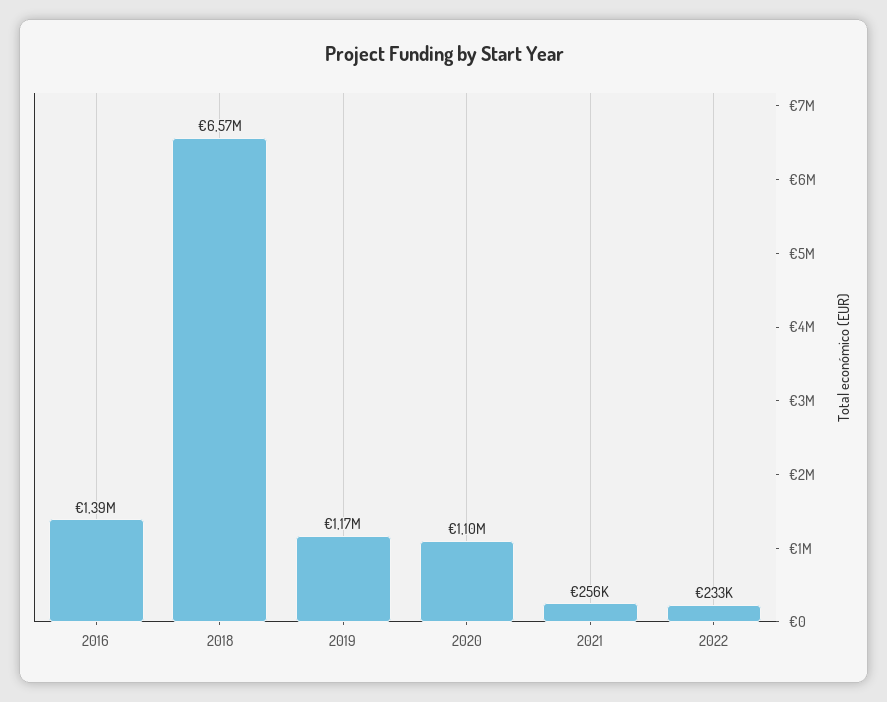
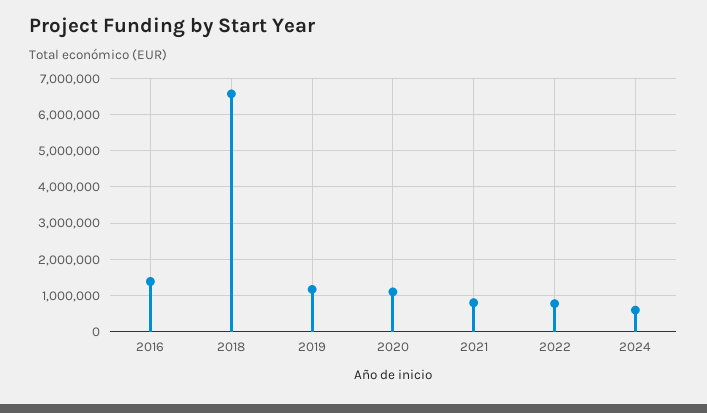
2021: 256000 -> 800000
2022: 233000 -> 800000
2024: none -> 600000

